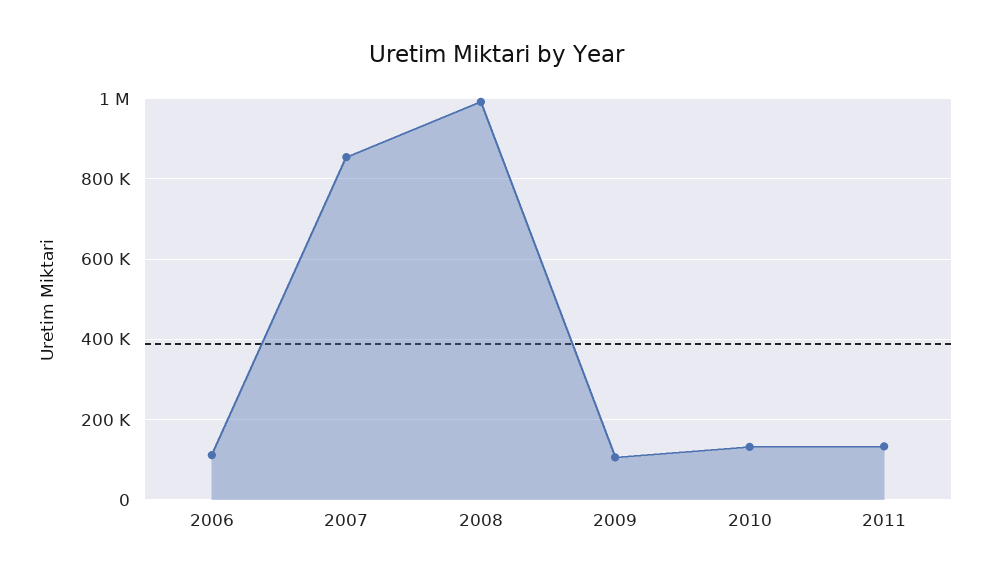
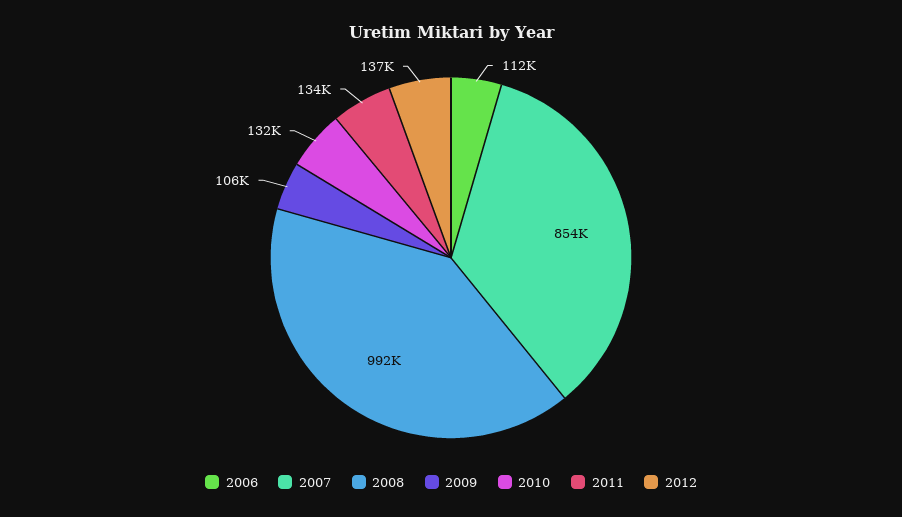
2012: none -> 137000

